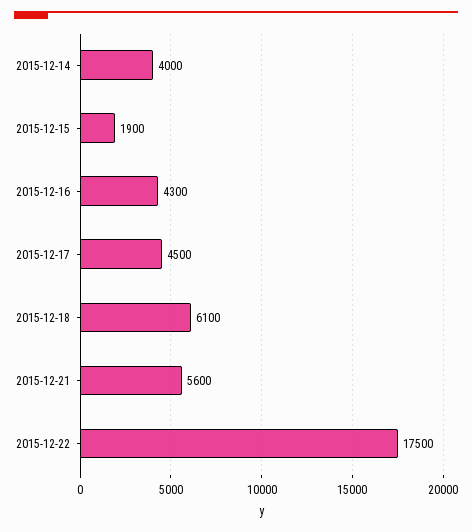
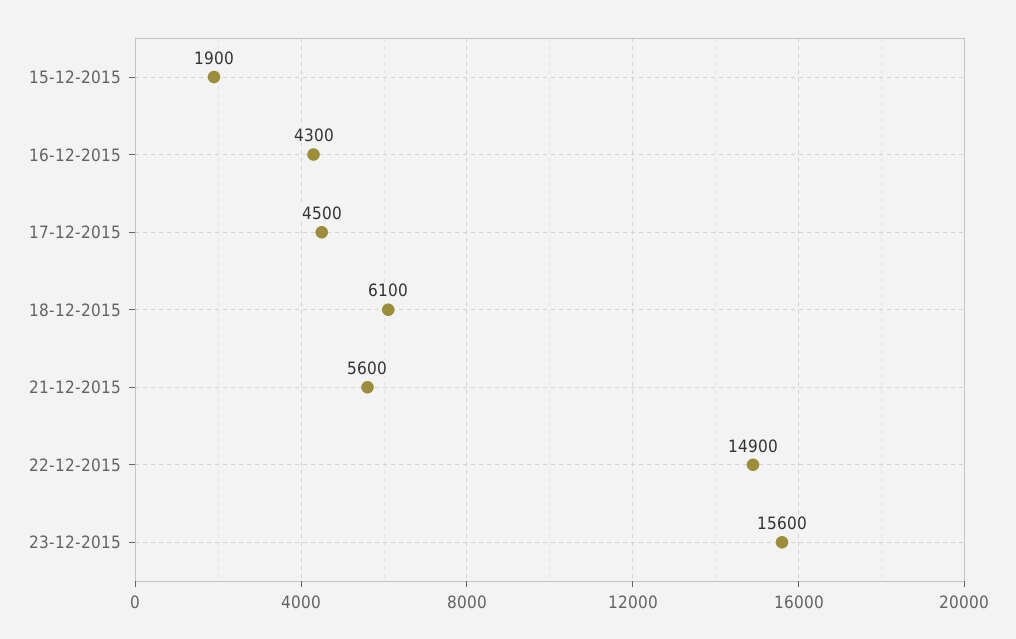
2015-12-14: 4000 -> none
2015-12-22: 17500 -> 14900
23-12-2015: none -> 15600

